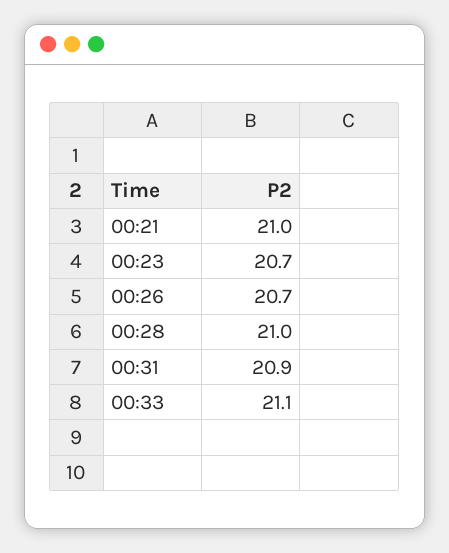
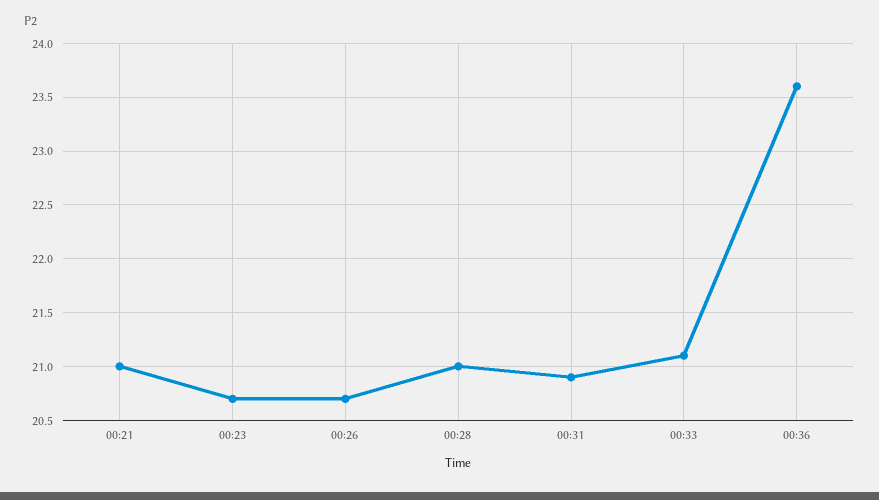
00:36: none -> 23.6

